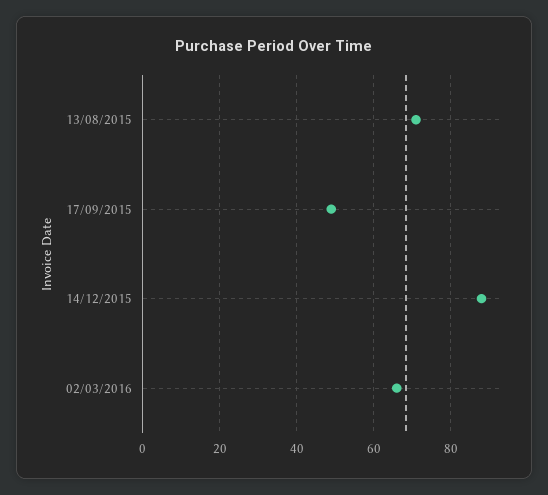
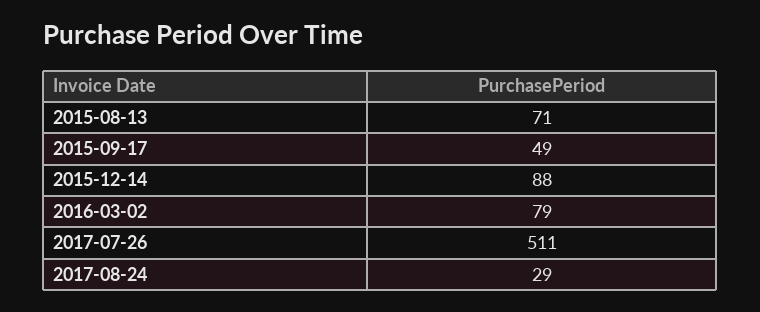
02/03/2016: 65 -> 79
2017-07-26: none -> 511
2017-08-24: none -> 29

